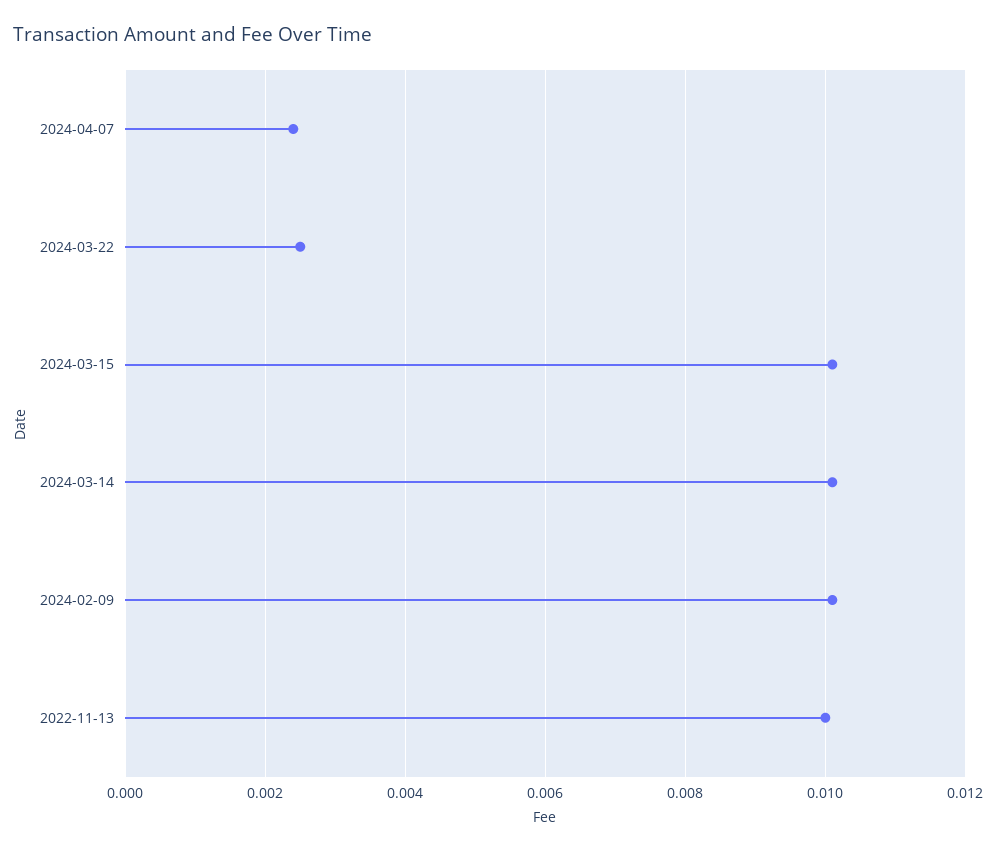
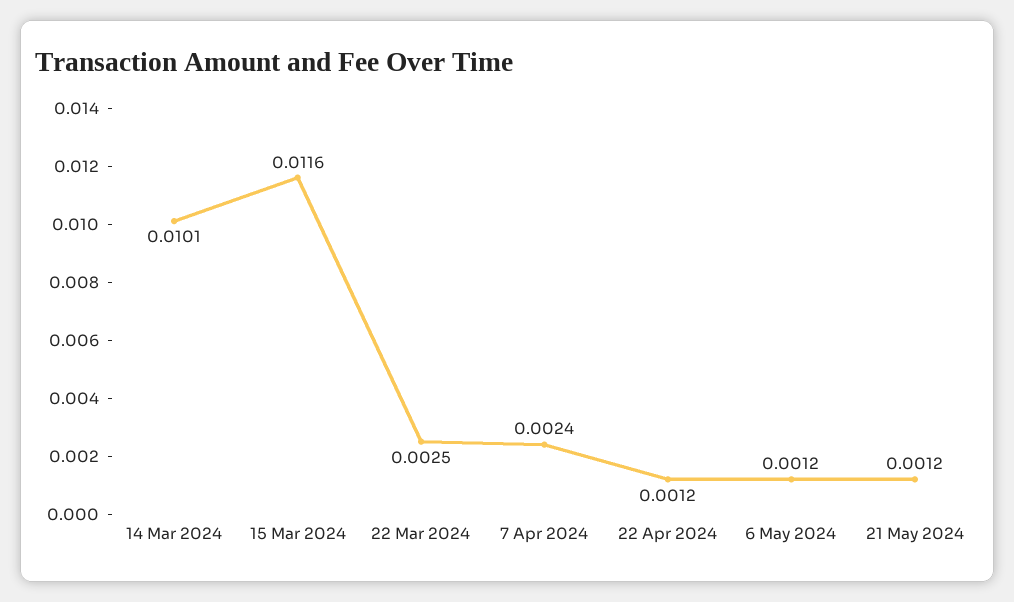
2024-03-15: 0.01 -> 0.0116
2024-02-09: 0.01 -> none
2022-11-13: 0.01 -> none
22 Apr 2024: none -> 0.0012
6 May 2024: none -> 0.0012
21 May 2024: none -> 0.0012

